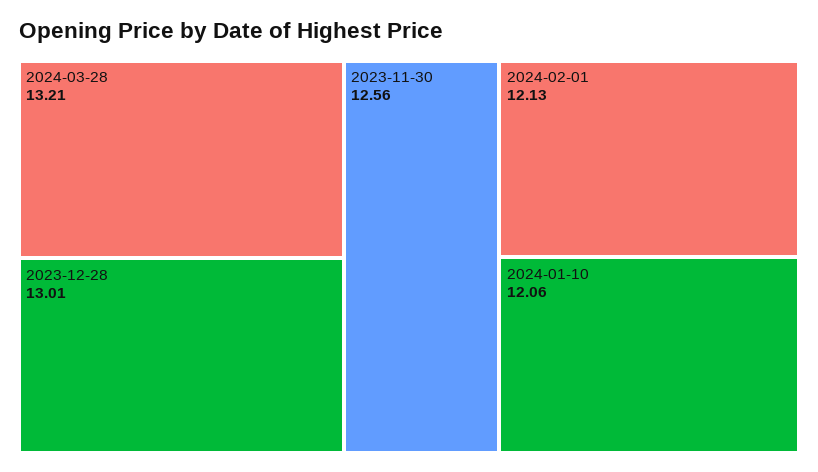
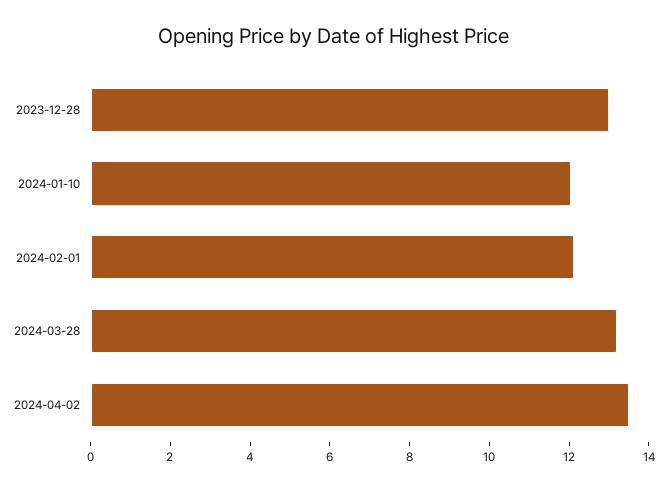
2023-11-30: 12.56 -> none
2024-04-02: none -> 13.5

